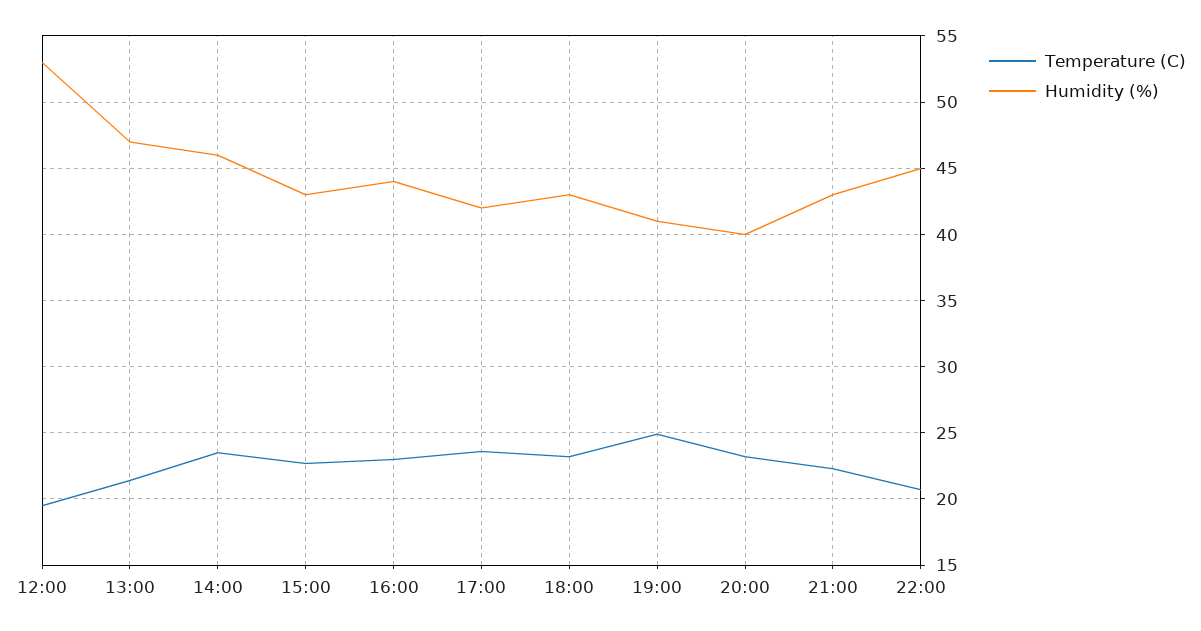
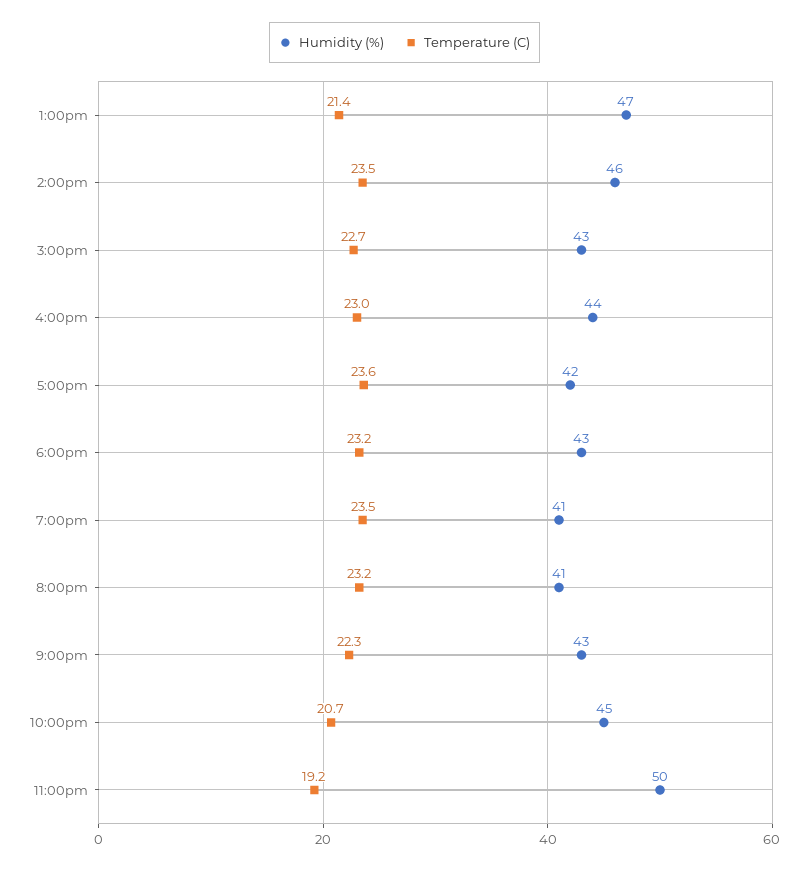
Temperature (C), 12:00: 19.5 -> none
Humidity (%), 12:00: 53 -> none
Temperature (C), 19:00: 25 -> 23.5
Humidity (%), 20:00: 40 -> 41
Humidity (%), 11:00pm: none -> 50
Temperature (C), 11:00pm: none -> 19.2

